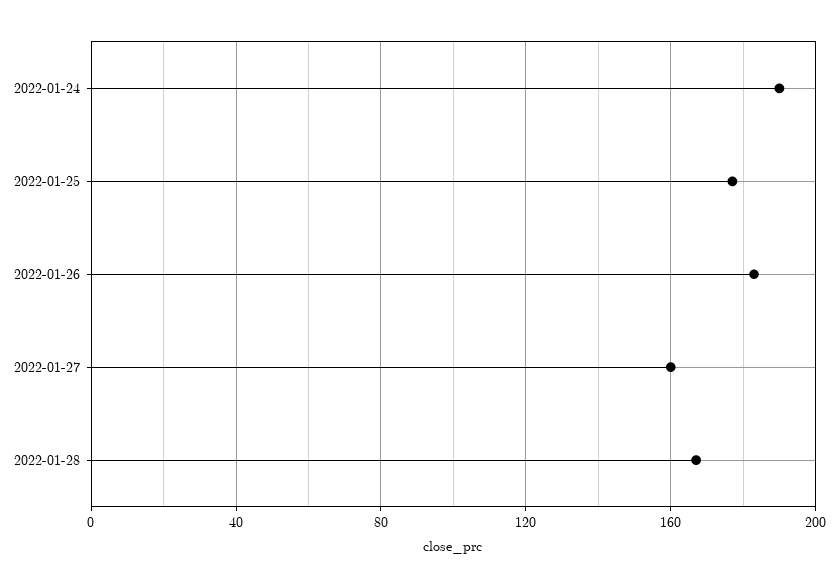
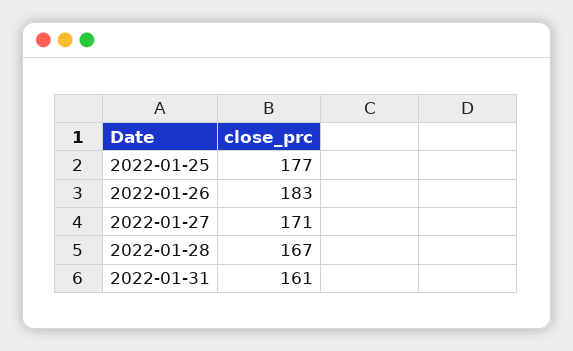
2022-01-24: 190 -> none
2022-01-27: 160 -> 171
2022-01-31: none -> 161

